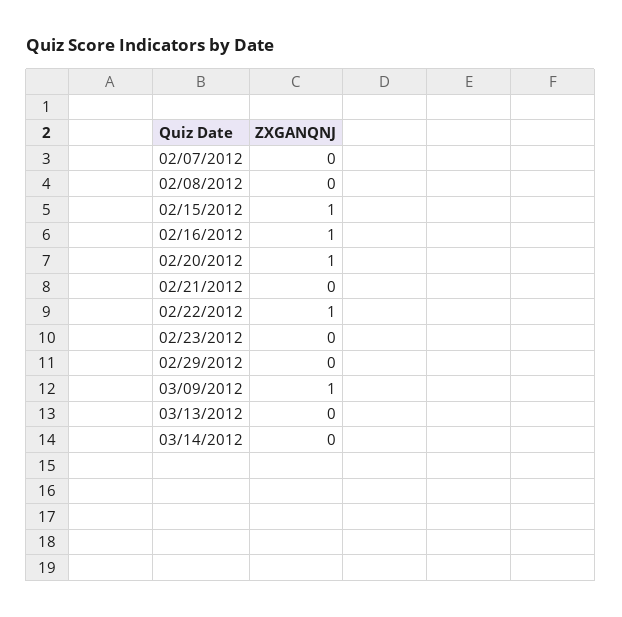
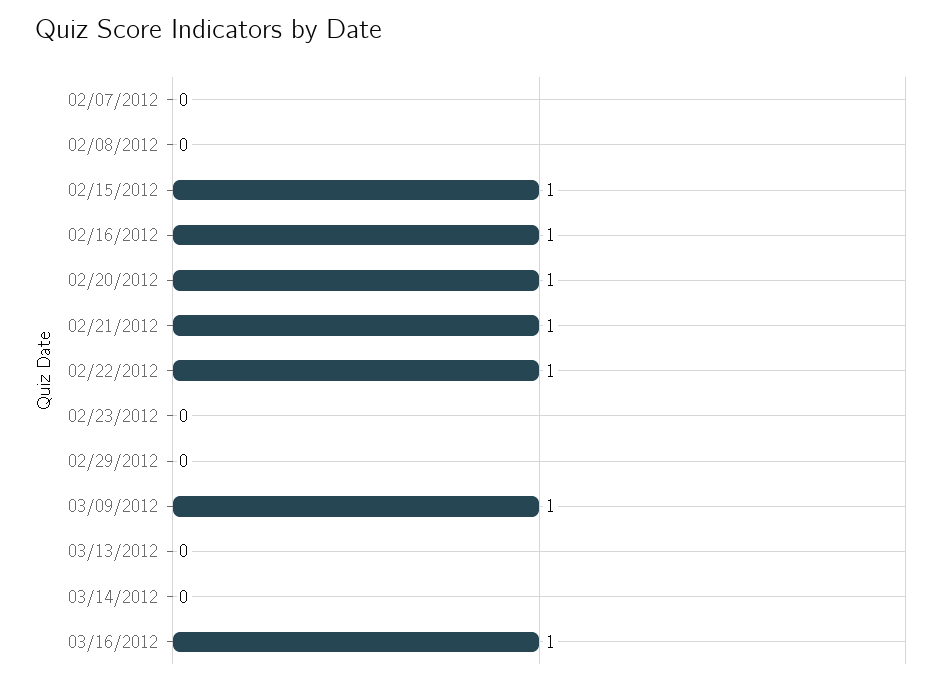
02/21/2012: 0 -> 1
03/16/2012: none -> 1

